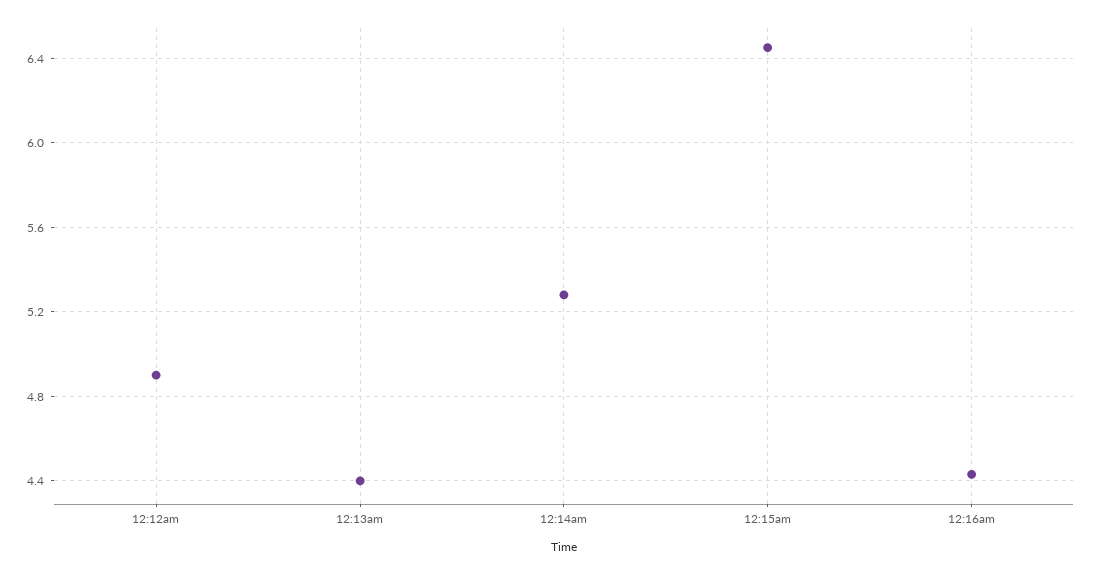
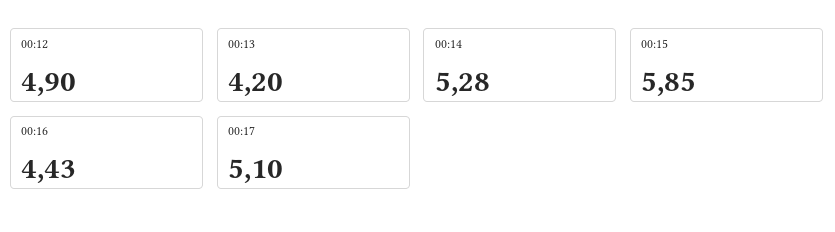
12:13am: 4.4 -> 4.2
12:15am: 6.45 -> 5.85
00:17: none -> 5.1

